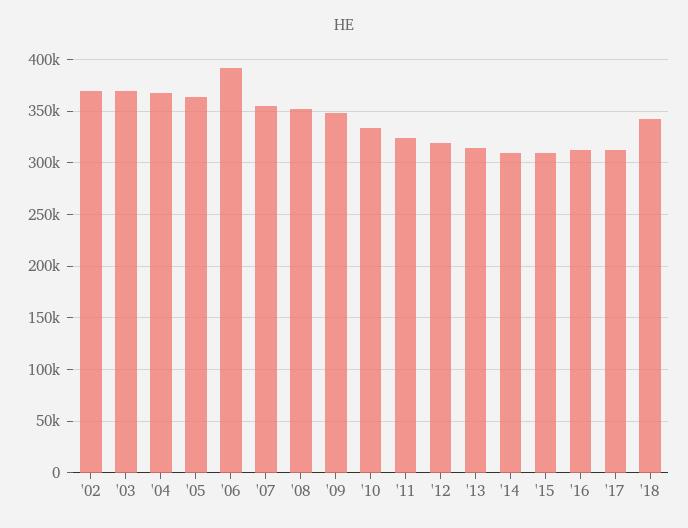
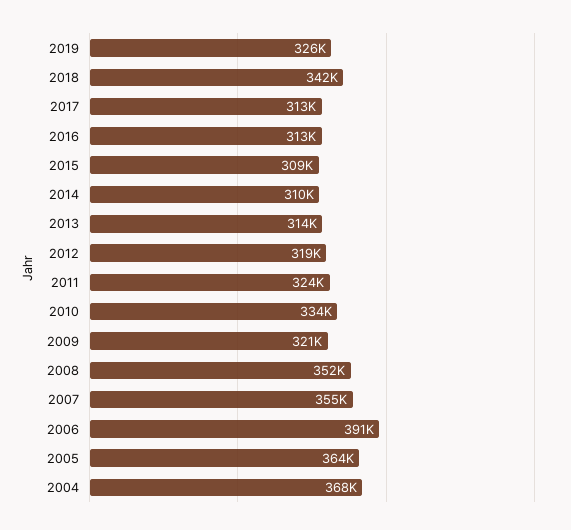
'02: 370000 -> none
'03: 370000 -> none
'09: 350000 -> 321000
2019: none -> 326000

